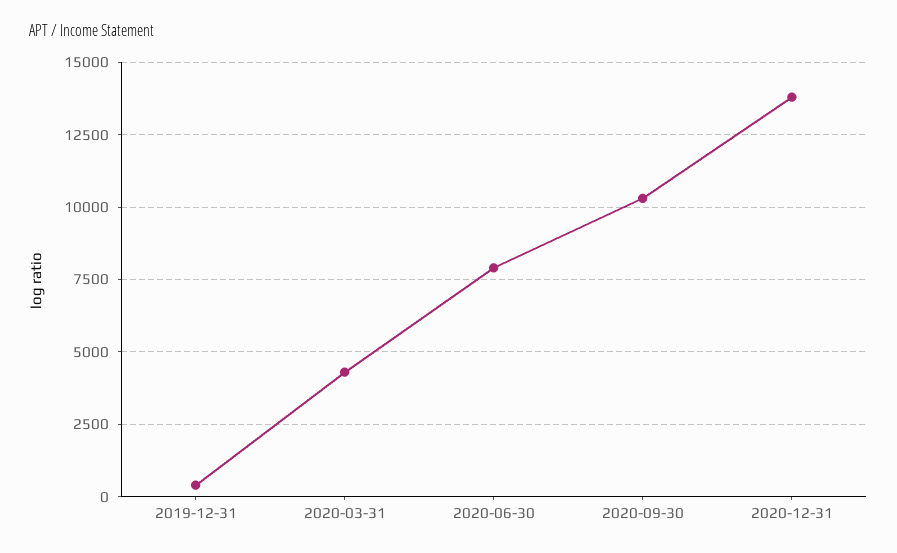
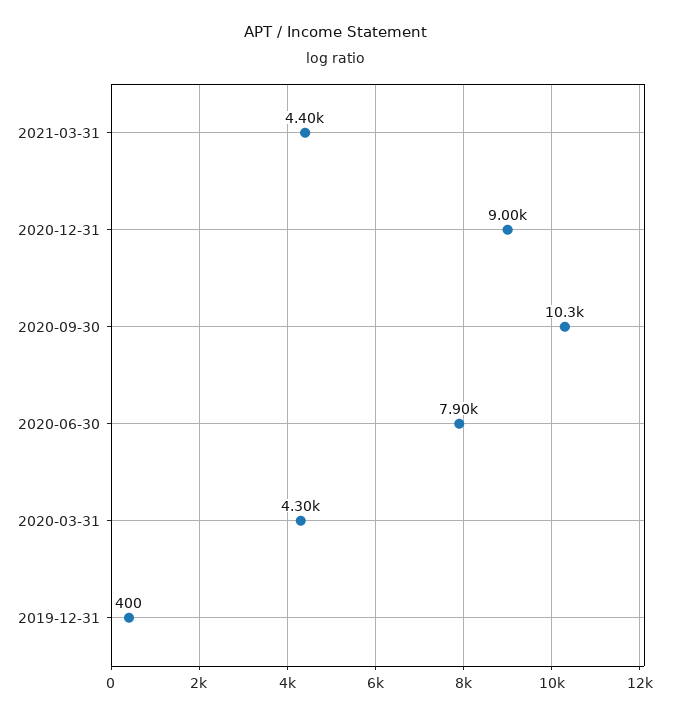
2020-12-31: 13750 -> 9000
2021-03-31: none -> 4400

